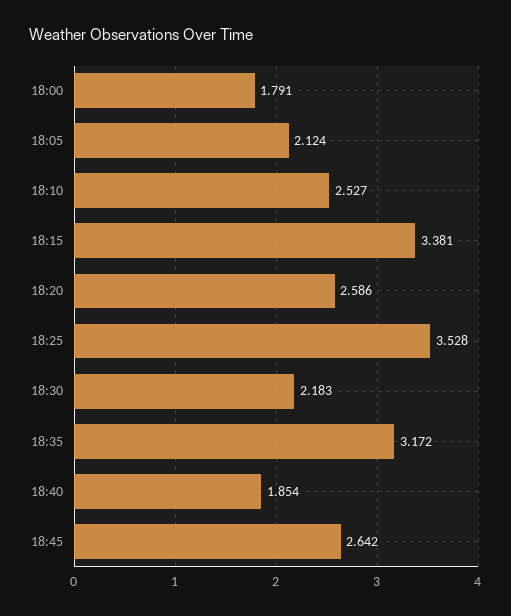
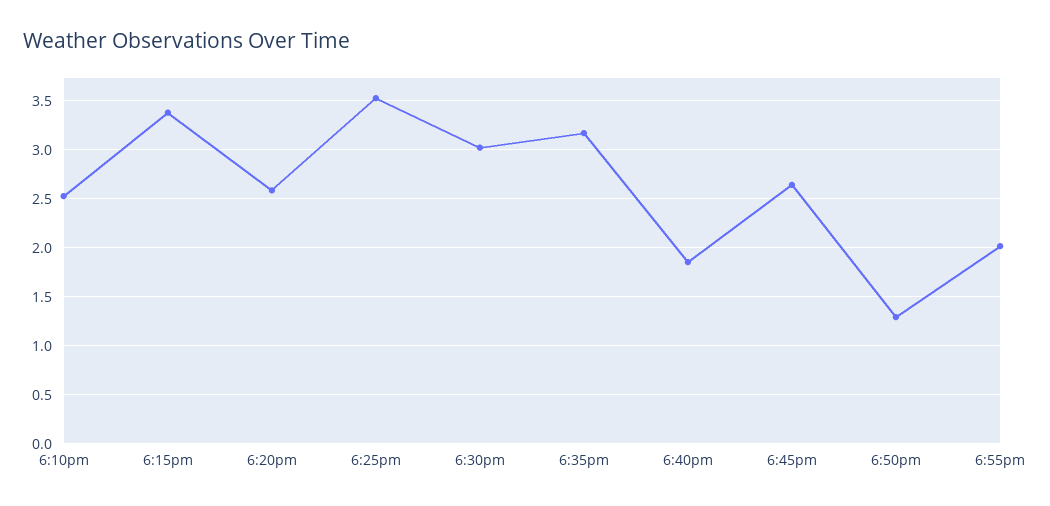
18:00: 1.791 -> none
18:05: 2.124 -> none
18:30: 2.183 -> 3
6:50pm: none -> 1.3
6:55pm: none -> 2

